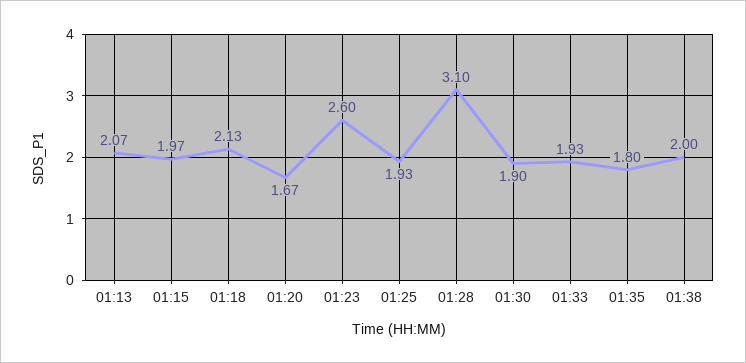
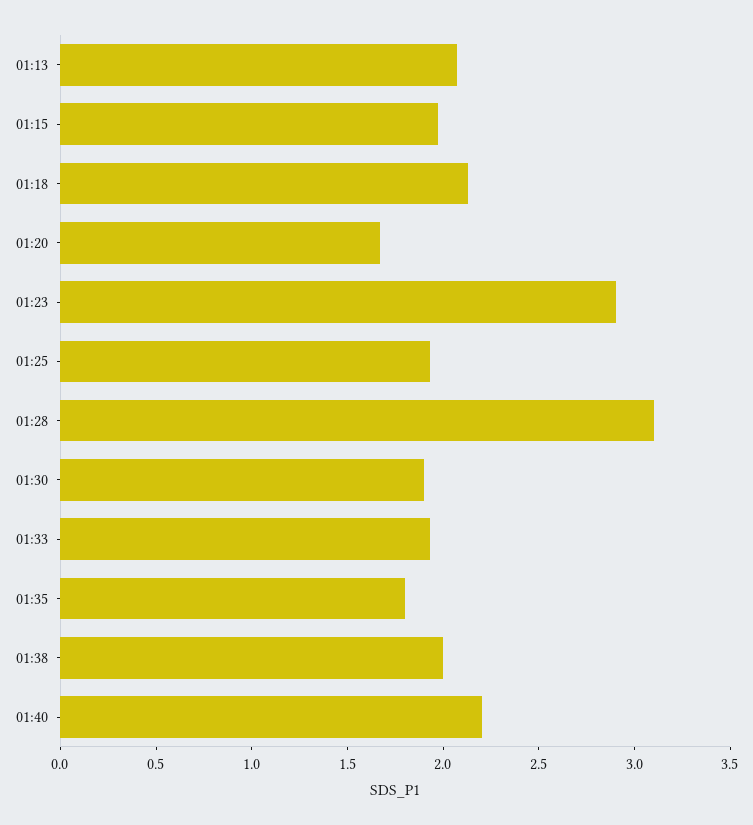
01:23: 2.6 -> 2.9
01:40: none -> 2.2

